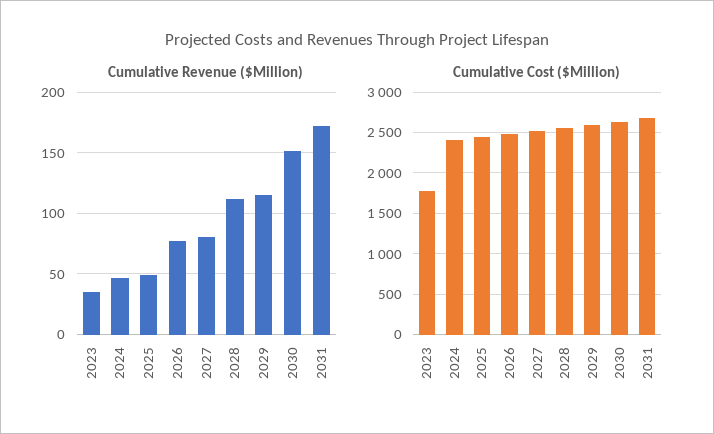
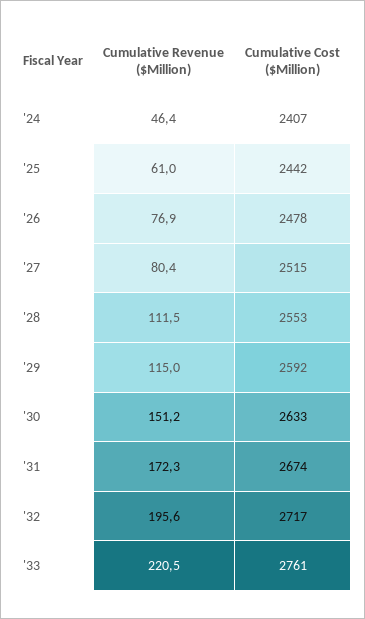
Cumulative Revenue ($Million), 2023: 35 -> none
Cumulative Revenue ($Million), 2025: 50 -> 61
Cumulative Cost ($Million), 2023: 1800 -> none
Cumulative Revenue ($Million), '32: none -> 195.6
Cumulative Cost ($Million), '32: none -> 2717
Cumulative Revenue ($Million), '33: none -> 220.5
Cumulative Cost ($Million), '33: none -> 2761

